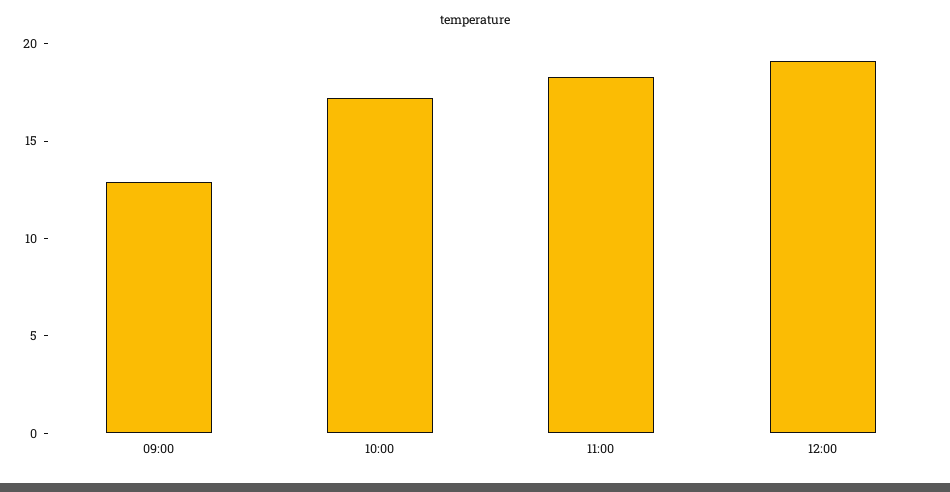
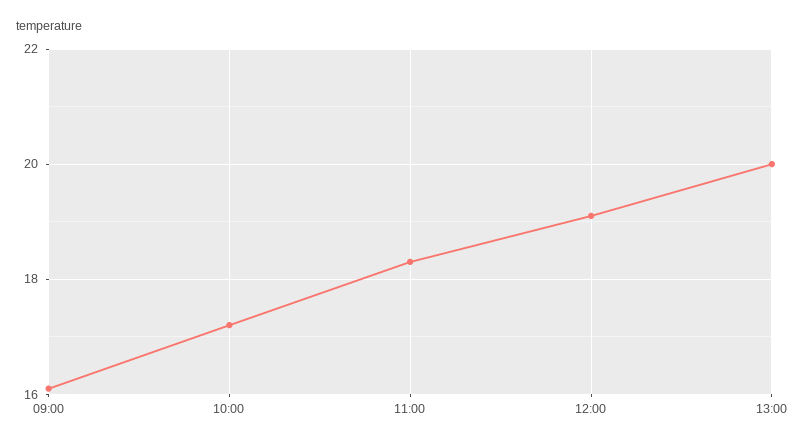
09:00: 13 -> 16
13:00: none -> 20

